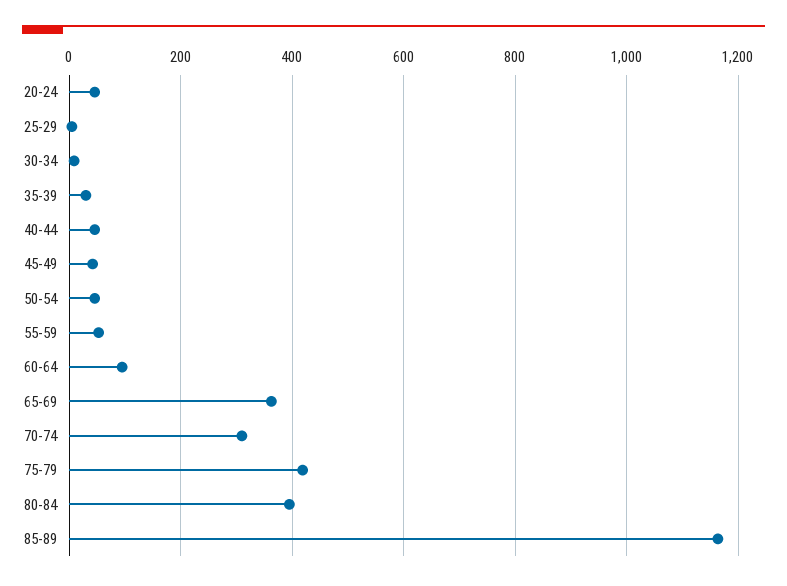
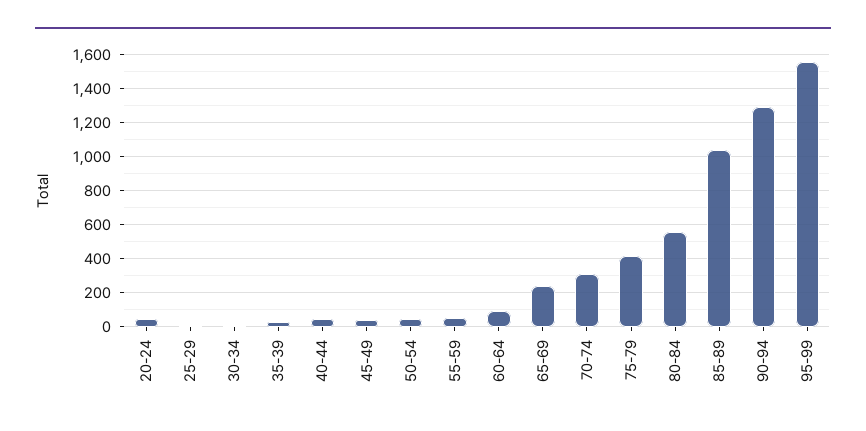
65-69: 360 -> 250
80-84: 400 -> 550
85-89: 1160 -> 1050
90-94: none -> 1300
95-99: none -> 1550

